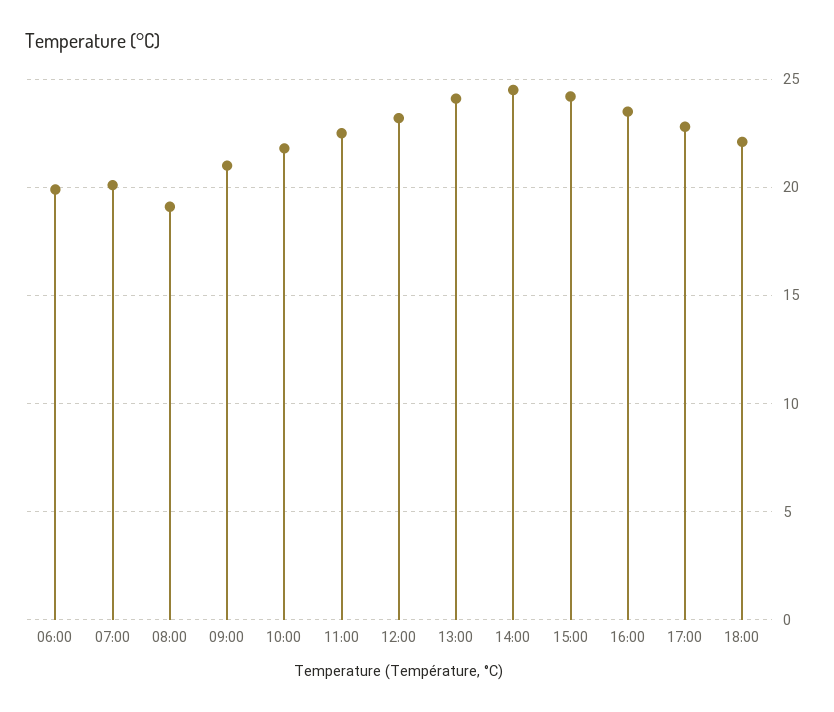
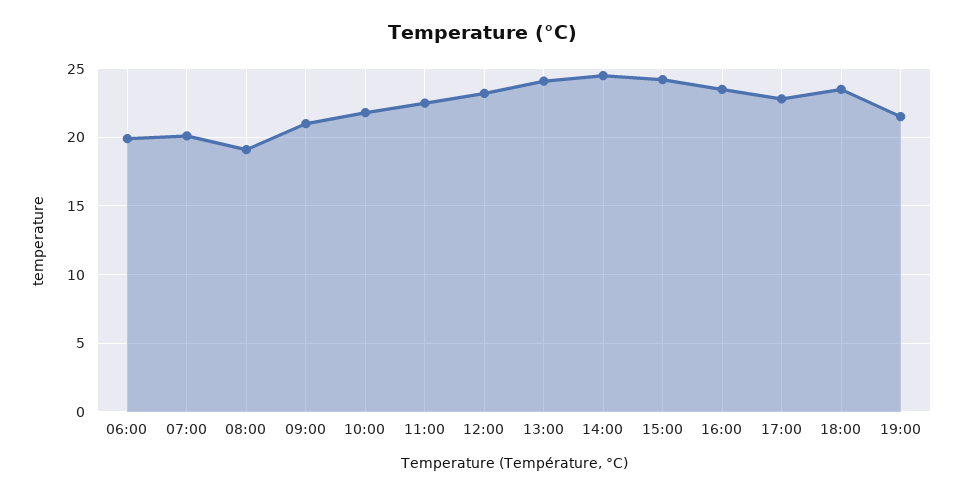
18:00: 22 -> 23.5
19:00: none -> 21.5

